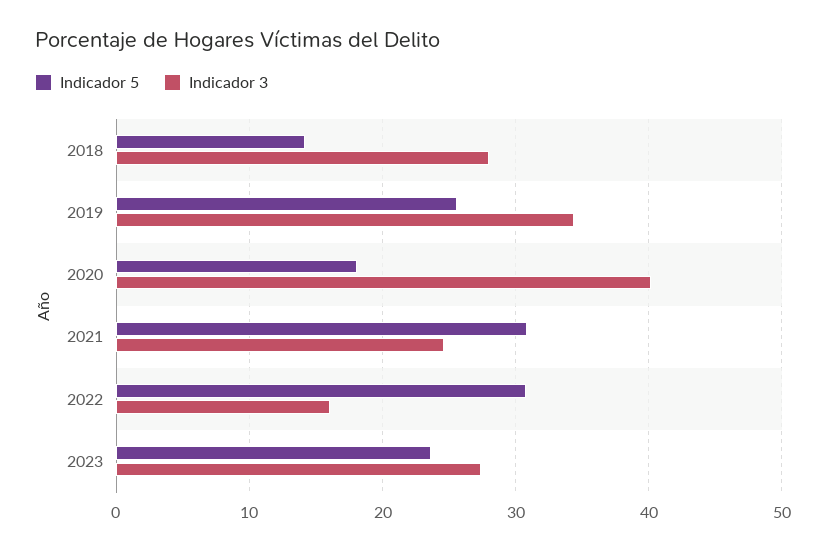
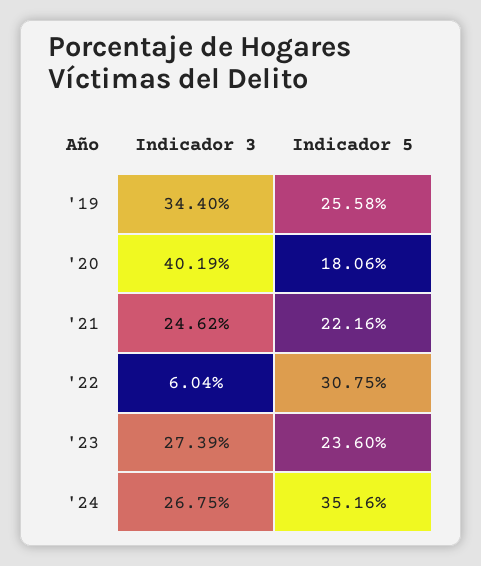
Indicador 5, 2018: 14 -> none
Indicador 3, 2018: 28 -> none
Indicador 5, 2021: 31 -> 22.16
Indicador 3, 2022: 16 -> 6.04
Indicador 3, '24: none -> 26.75
Indicador 5, '24: none -> 35.16

